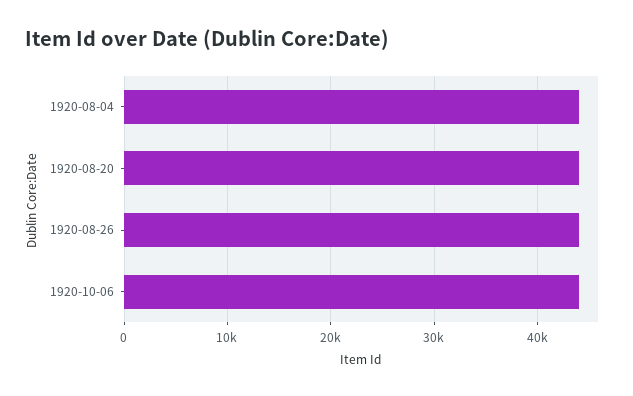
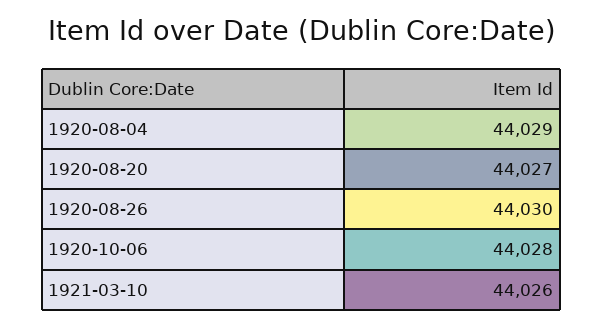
1921-03-10: none -> 44026

